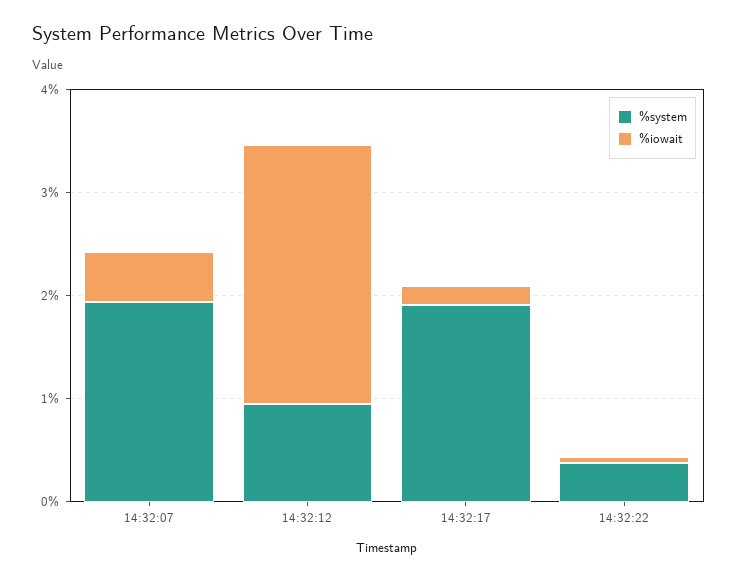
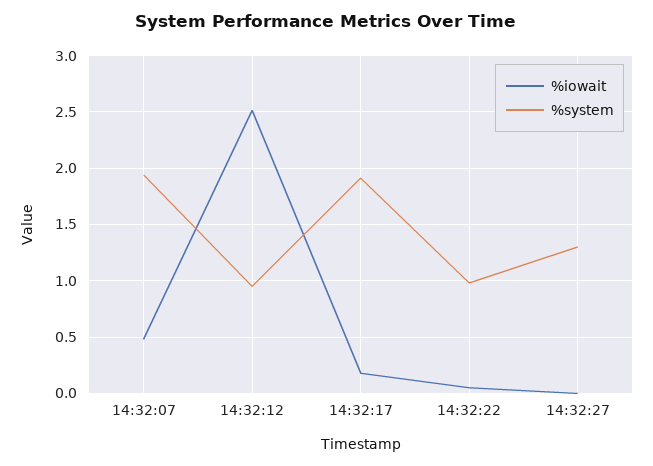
%system, 14:32:22: 0.4 -> 1
%iowait, 14:32:27: none -> 0
%system, 14:32:27: none -> 1.3

